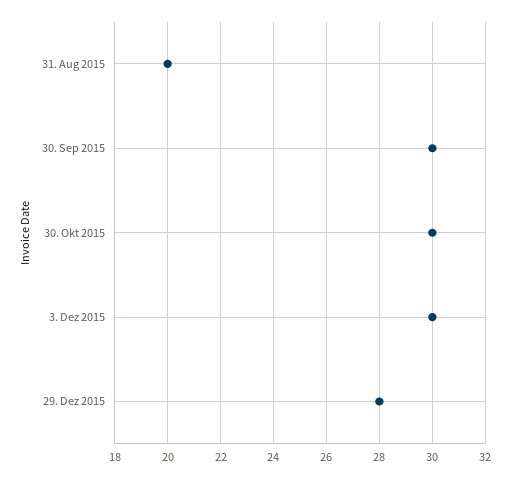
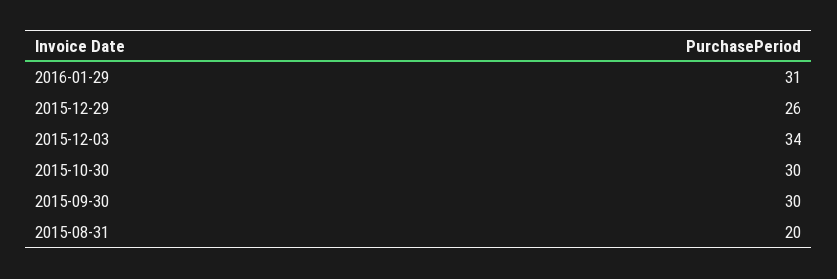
3. Dez 2015: 30 -> 34
29. Dez 2015: 28 -> 26
2016-01-29: none -> 31

